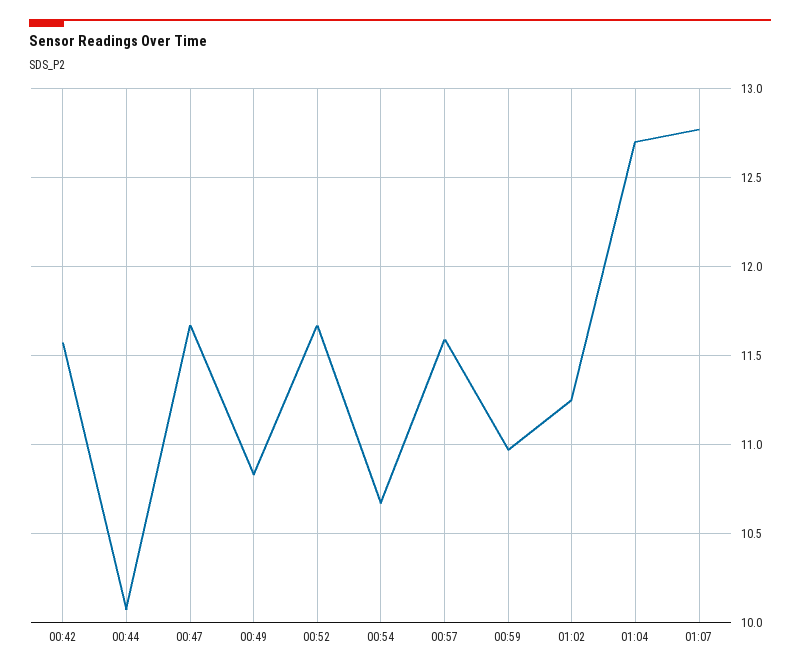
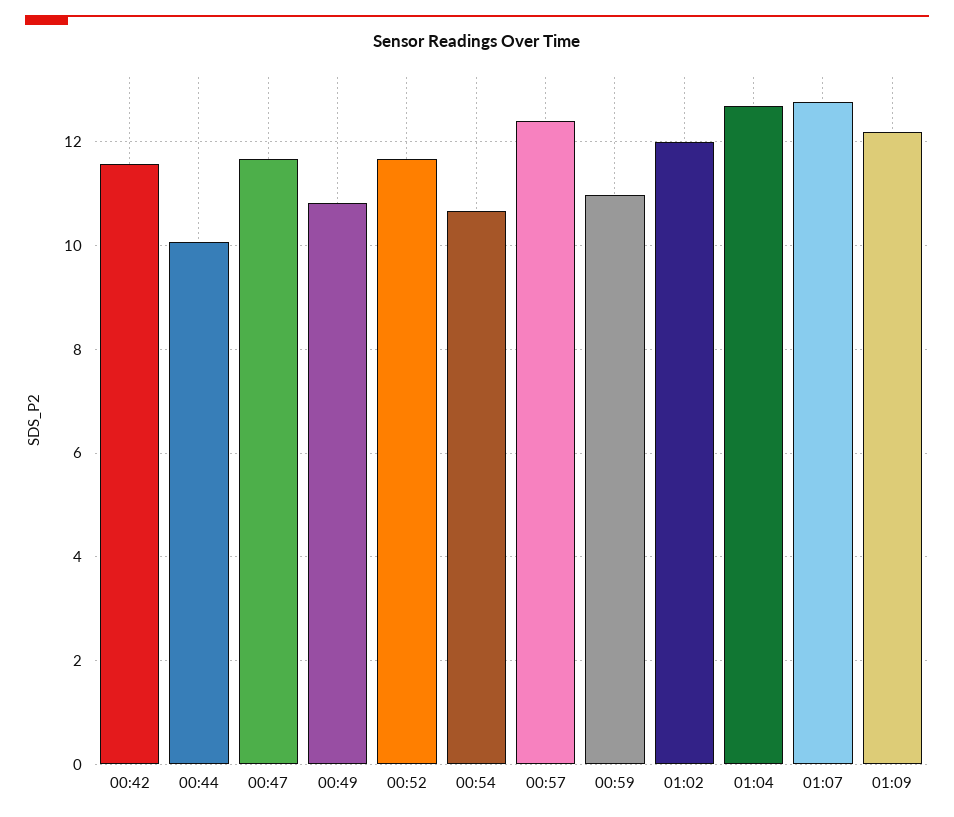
00:57: 11.6 -> 12.4
01:02: 11.25 -> 12
01:09: none -> 12.2

